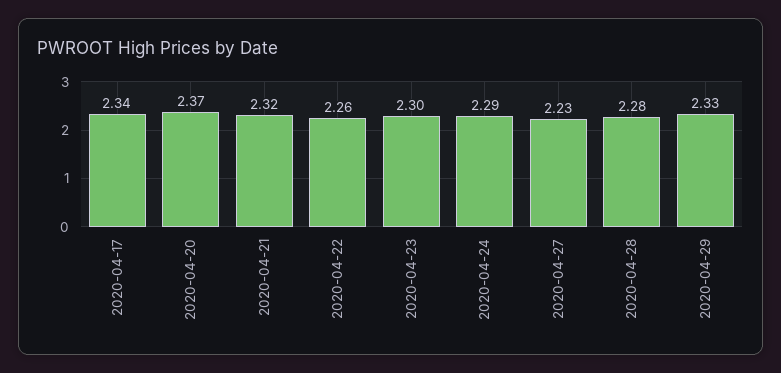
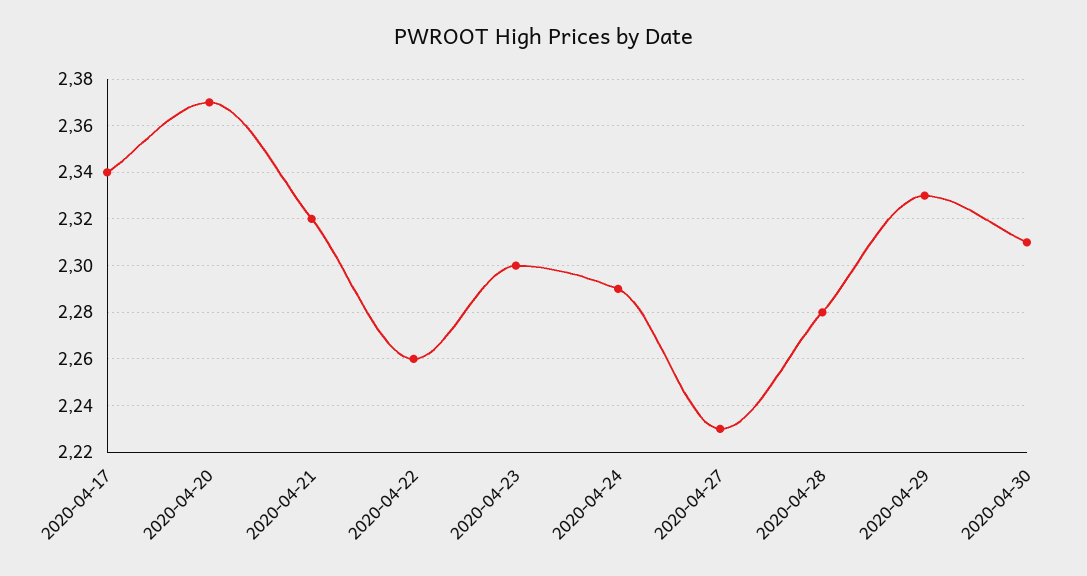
2020-04-30: none -> 2.31

